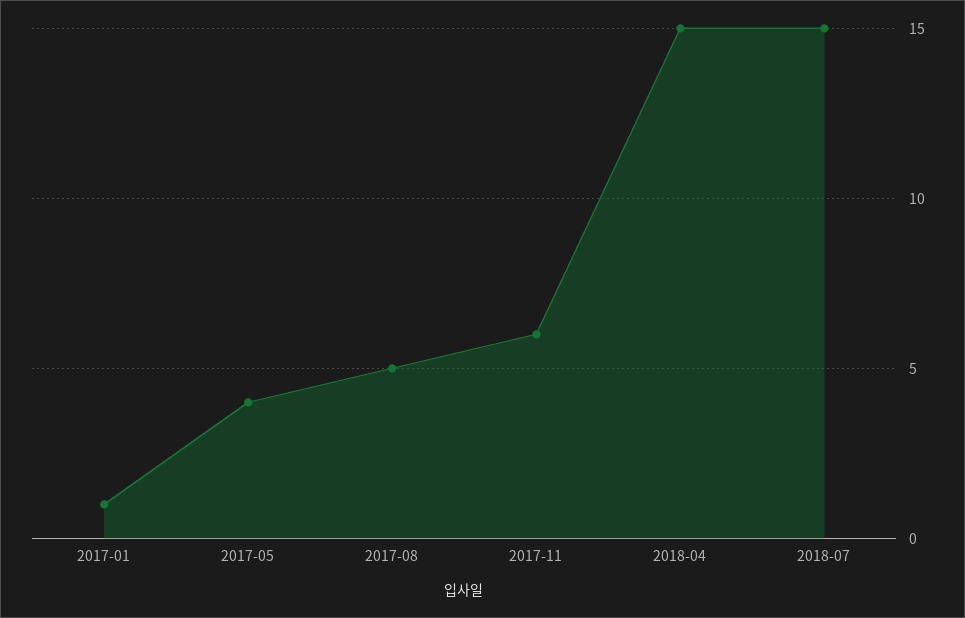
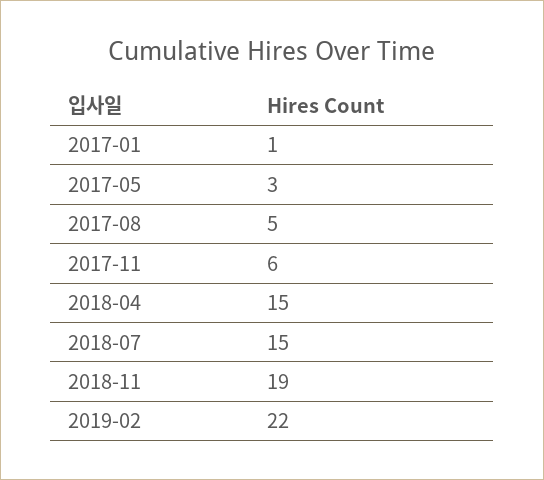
2017-05: 4 -> 3
2018-11: none -> 19
2019-02: none -> 22

